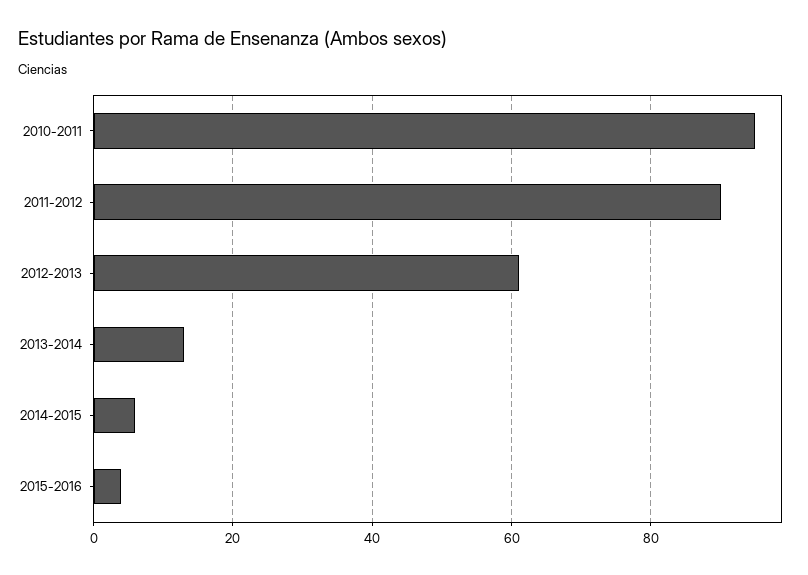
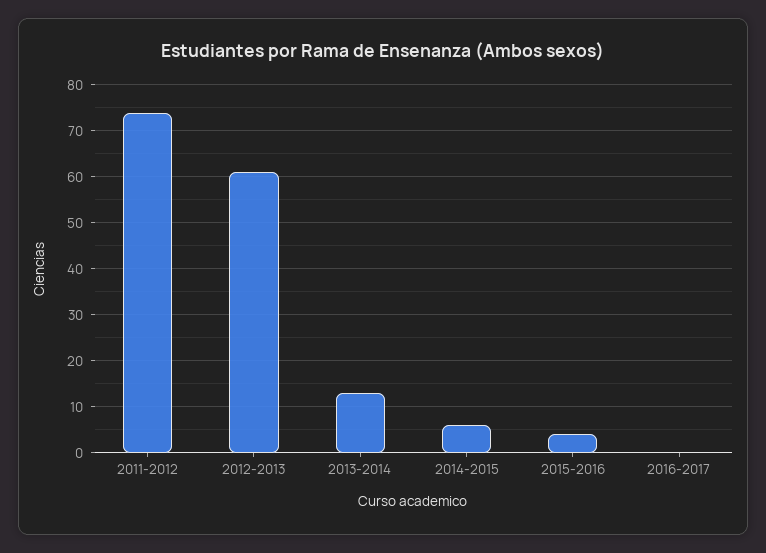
2010-2011: 95 -> none
2011-2012: 90 -> 75
2016-2017: none -> 0

